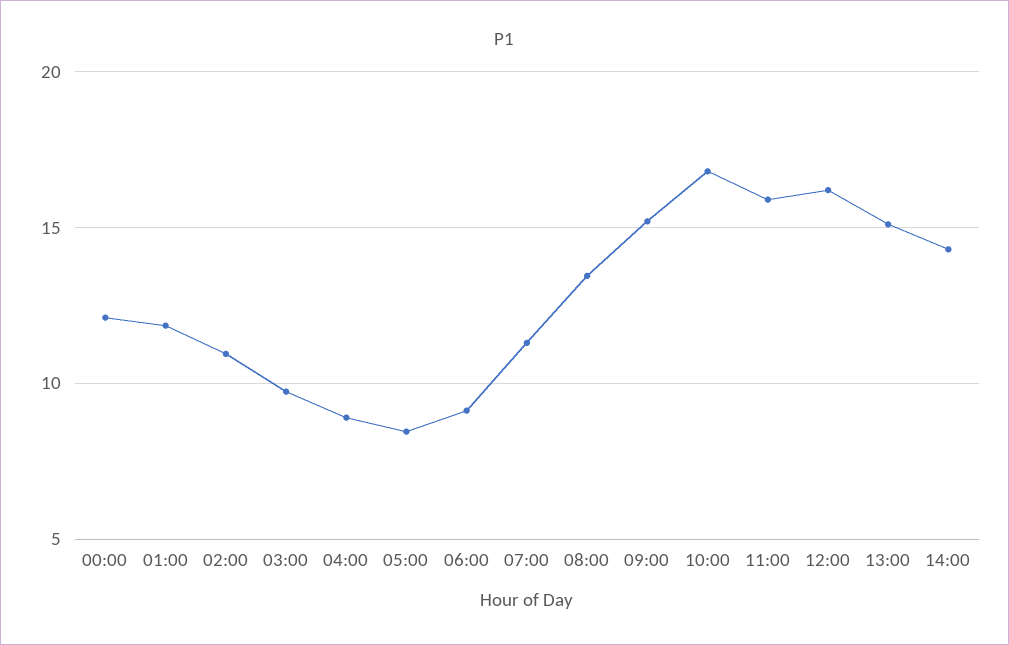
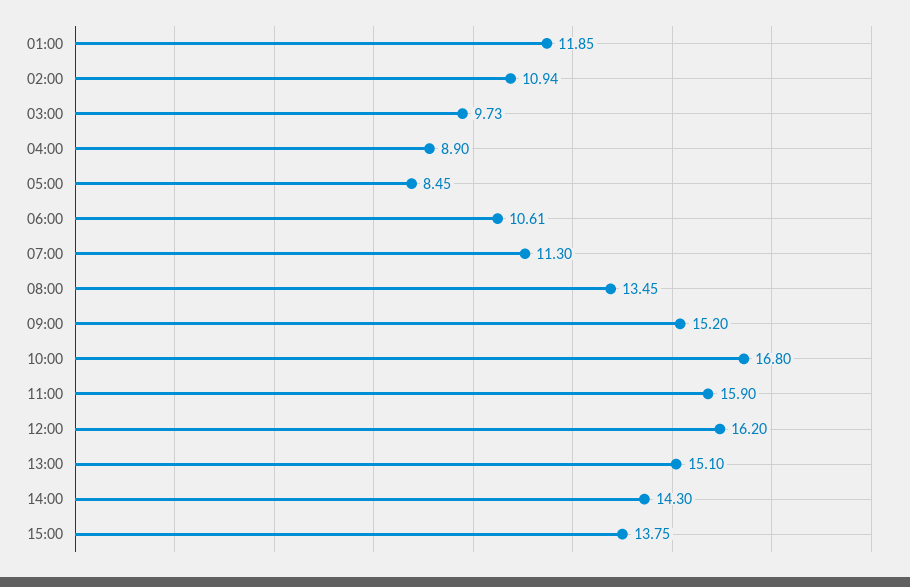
00:00: 12 -> none
06:00: 9 -> 10.61
15:00: none -> 13.75

